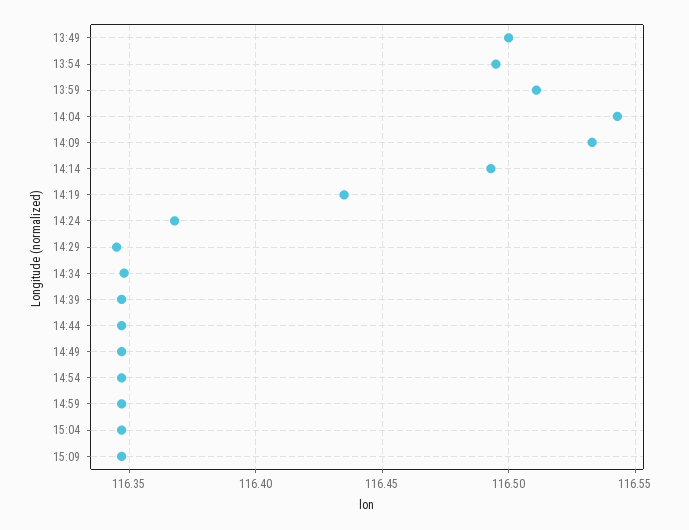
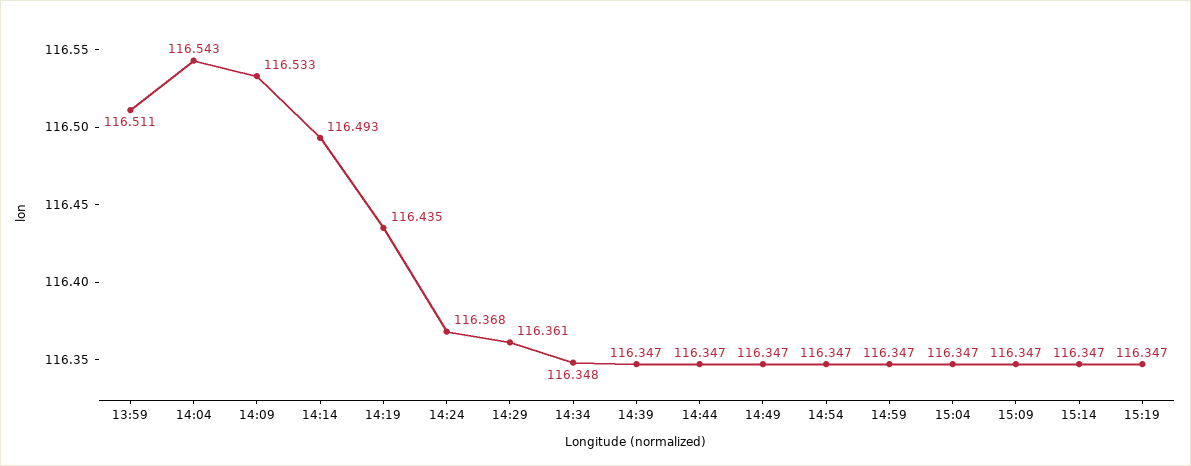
13:49: 116.5 -> none
13:54: 116.495 -> none
14:29: 116.345 -> 116.361
15:14: none -> 116.347
15:19: none -> 116.347

